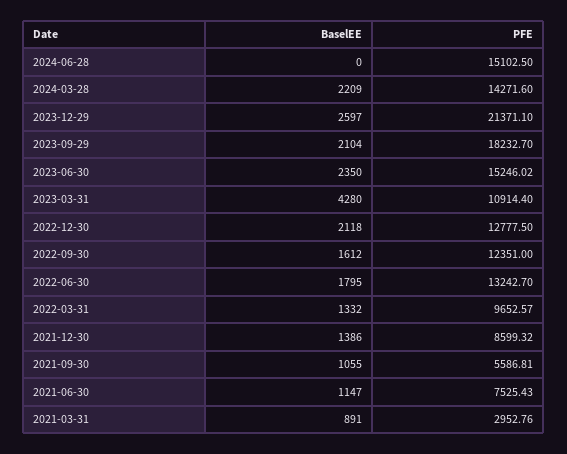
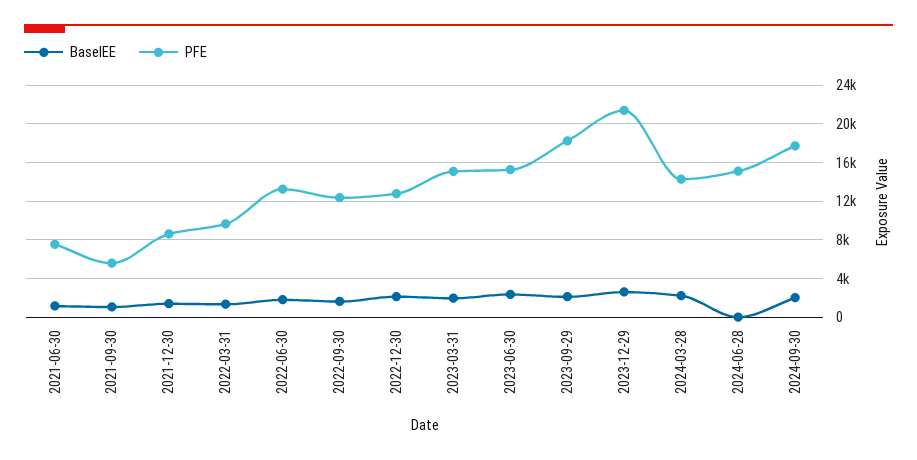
BaselEE, 2023-03-31: 4280 -> 2000
PFE, 2023-03-31: 10914.4 -> 15000
BaselEE, 2021-03-31: 891 -> none
PFE, 2021-03-31: 2952.76 -> none
BaselEE, 2024-09-30: none -> 2000
PFE, 2024-09-30: none -> 18000

